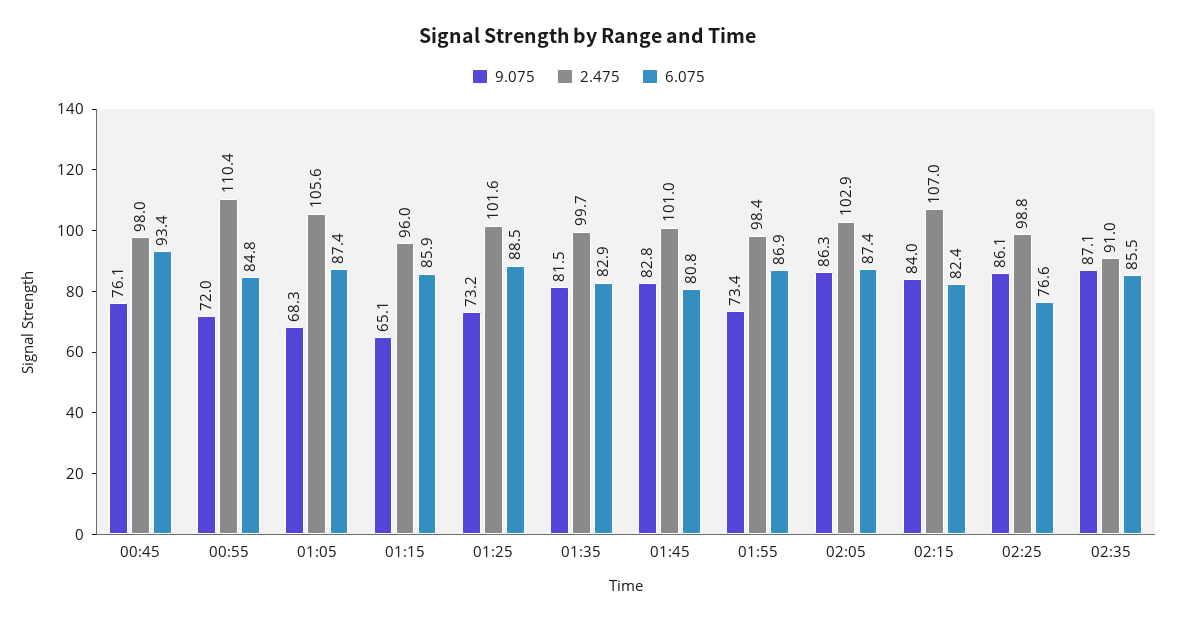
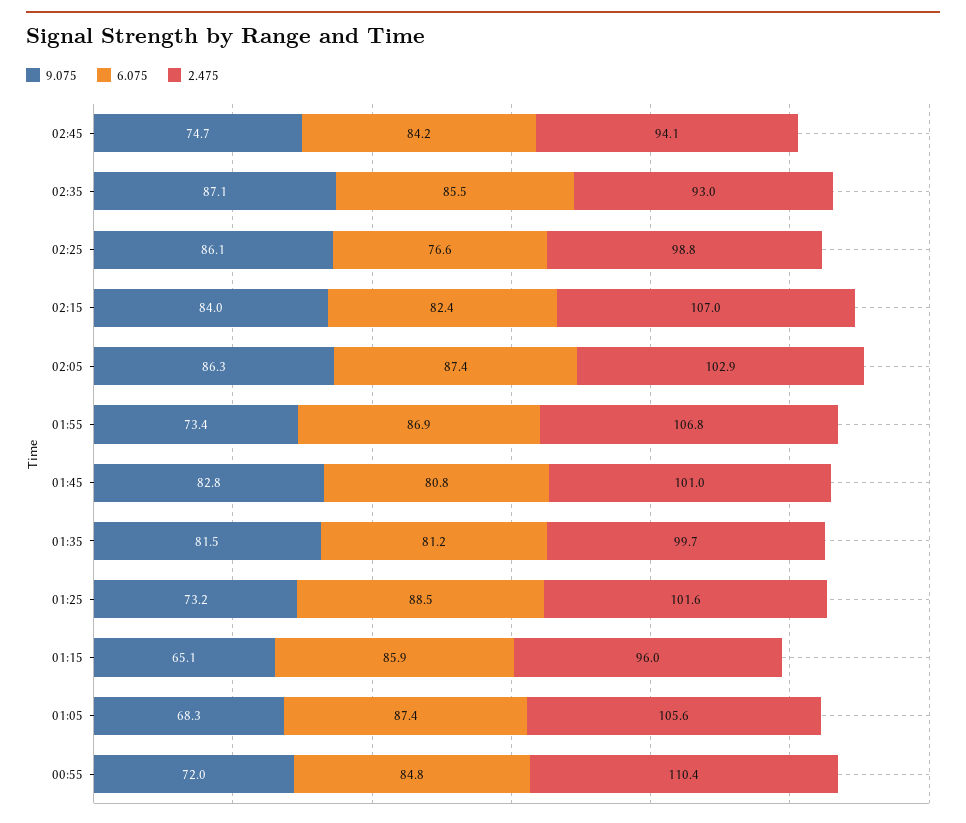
9.075, 00:45: 76.1 -> none
2.475, 00:45: 98 -> none
6.075, 00:45: 93.4 -> none
6.075, 01:35: 82.9 -> 81.2
2.475, 01:55: 98.4 -> 106.8
2.475, 02:35: 91 -> 93
9.075, 02:45: none -> 74.7
6.075, 02:45: none -> 84.2
2.475, 02:45: none -> 94.1

